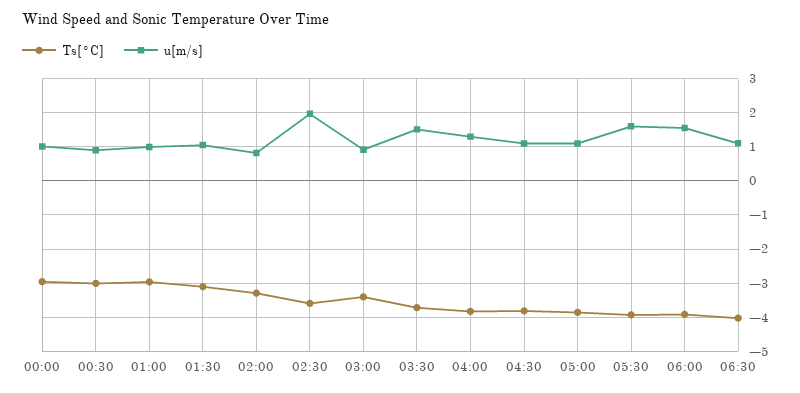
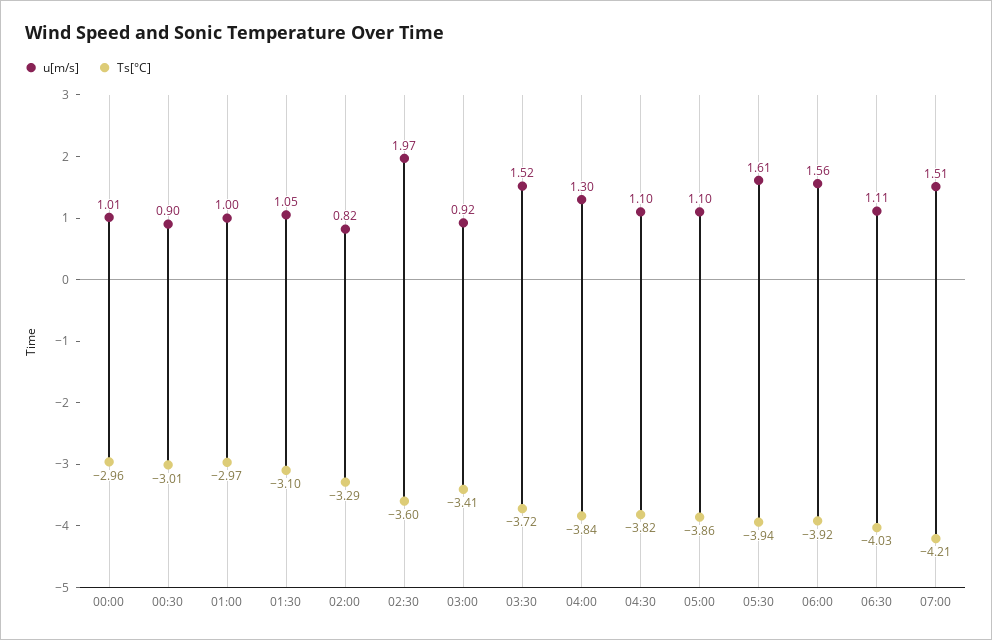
u[m/s], 07:00: none -> 1.51
Ts[°C], 07:00: none -> -4.21

